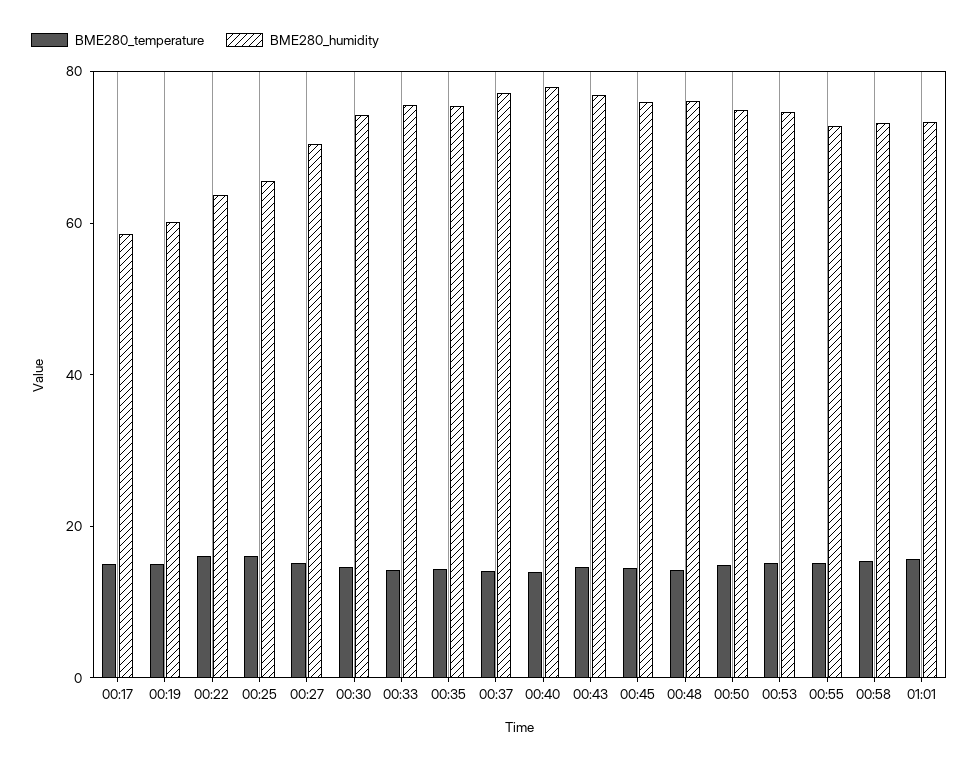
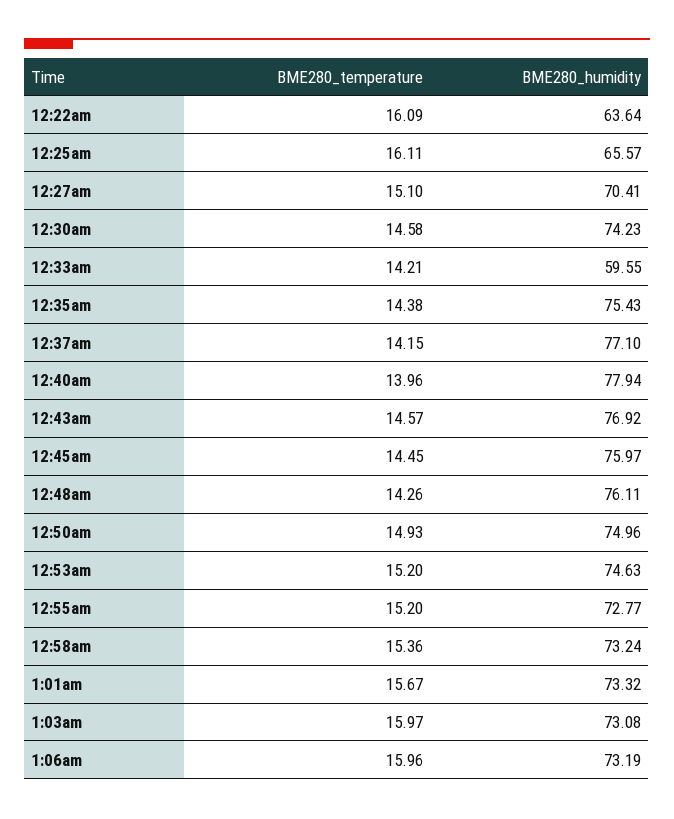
BME280_temperature, 00:17: 15 -> none
BME280_humidity, 00:17: 60 -> none
BME280_temperature, 00:19: 15 -> none
BME280_humidity, 00:19: 60 -> none
BME280_humidity, 00:33: 75 -> 59.55
BME280_temperature, 1:03am: none -> 15.97
BME280_humidity, 1:03am: none -> 73.08
BME280_temperature, 1:06am: none -> 15.96
BME280_humidity, 1:06am: none -> 73.19

